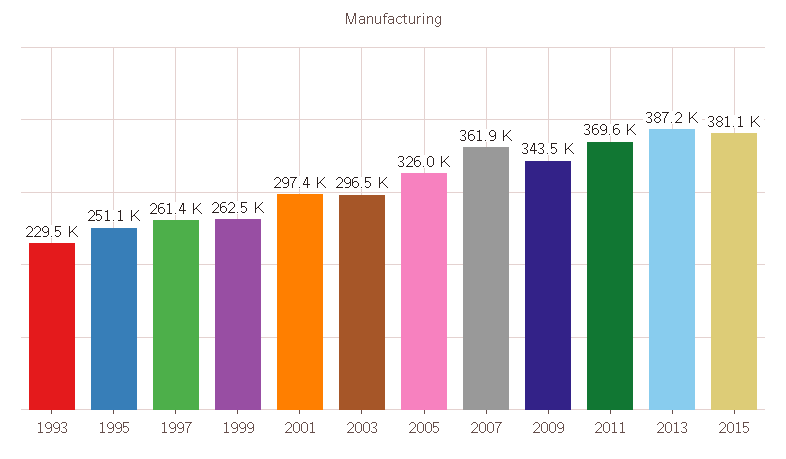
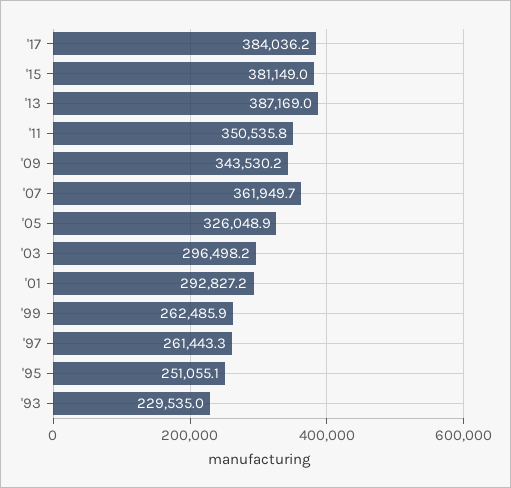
2001: 297400 -> 292827.2
2011: 369600 -> 350535.8
'17: none -> 384036.2

